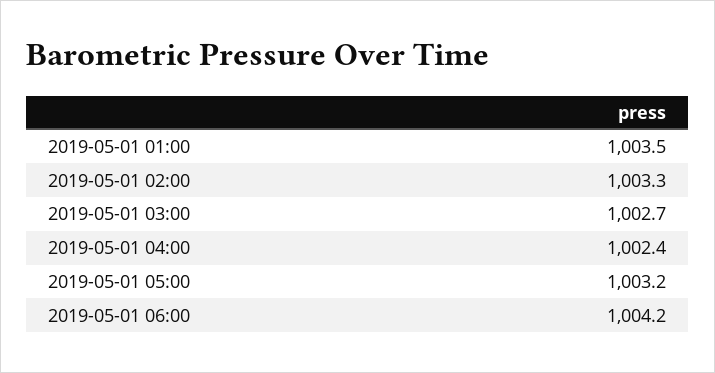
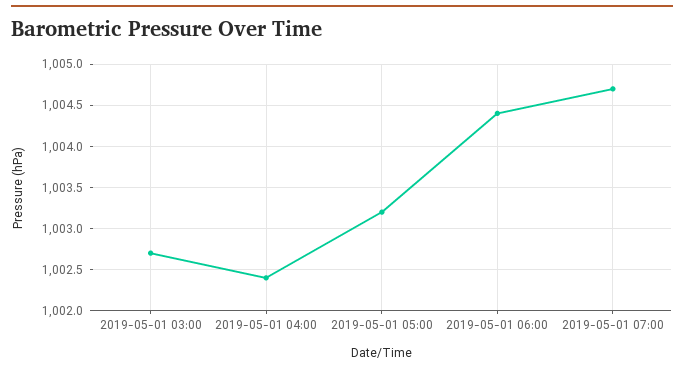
2019-05-01 01:00: 1003.5 -> none
2019-05-01 02:00: 1003.3 -> none
2019-05-01 06:00: 1004.2 -> 1004.4
2019-05-01 07:00: none -> 1004.7

